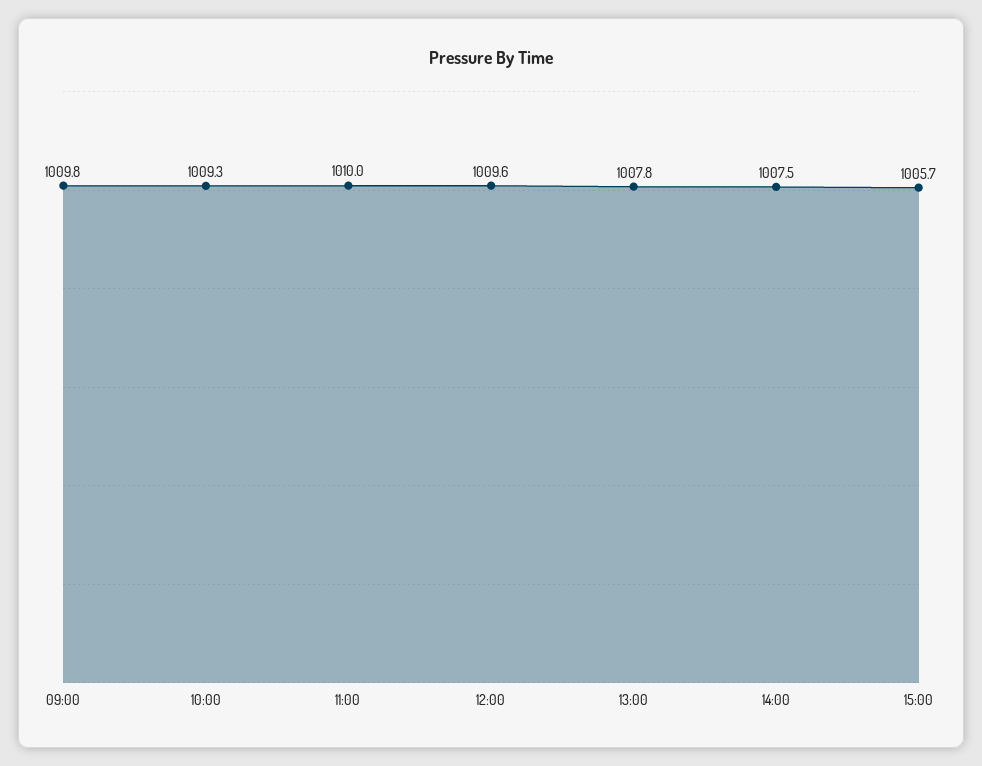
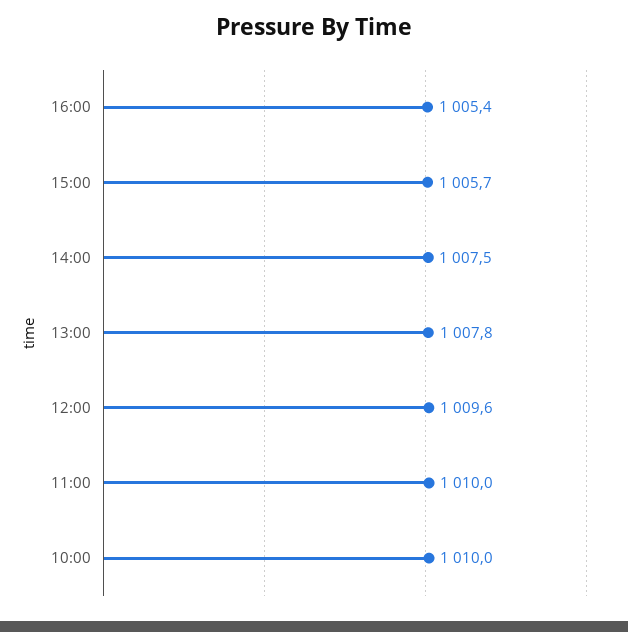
09:00: 1009.8 -> none
10:00: 1009.3 -> 1010
16:00: none -> 1005.4

